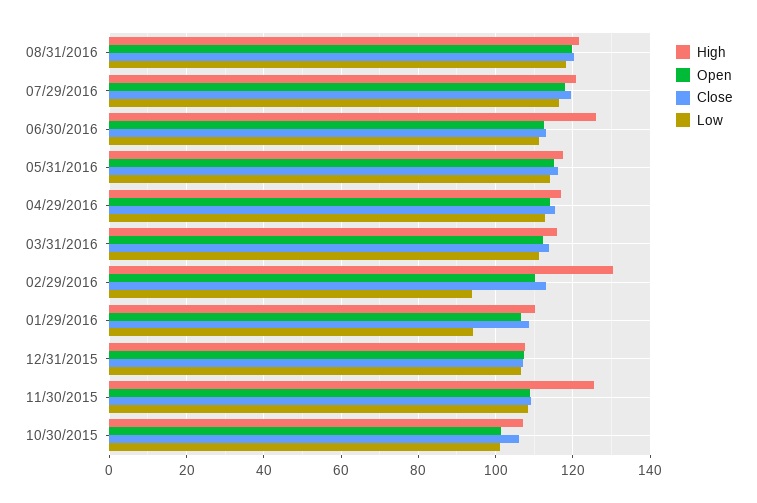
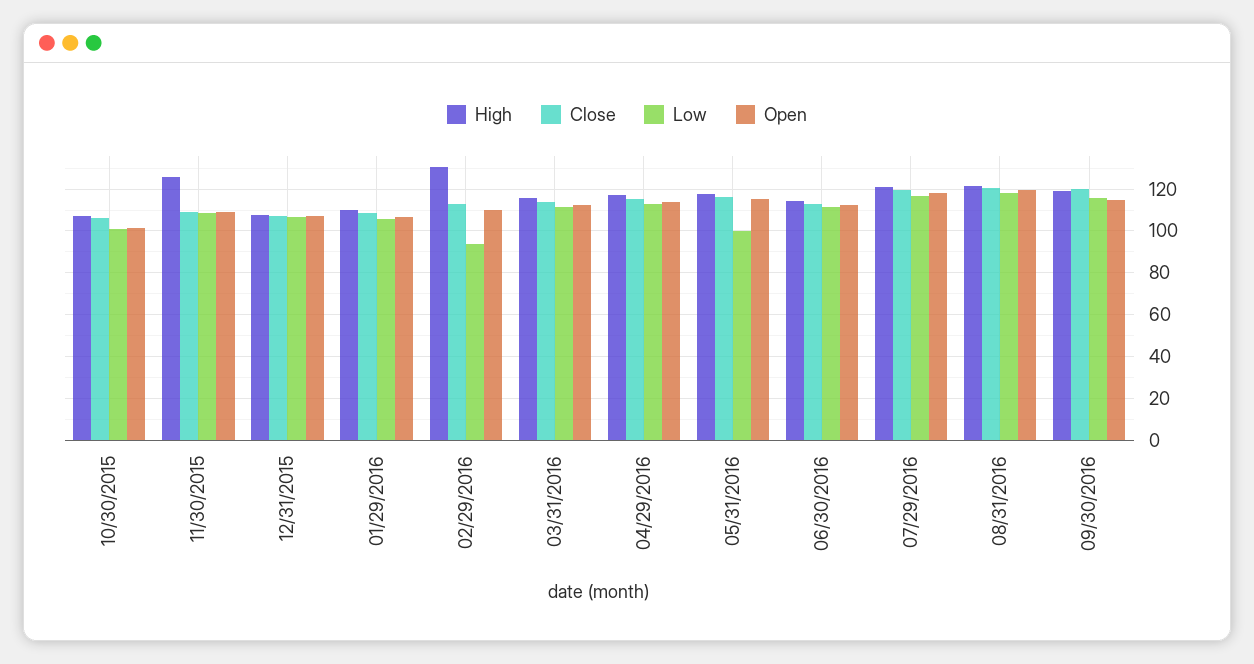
High, 06/30/2016: 126 -> 115
Low, 05/31/2016: 114 -> 100
Low, 01/29/2016: 94 -> 105
High, 09/30/2016: none -> 120
Close, 09/30/2016: none -> 120
Low, 09/30/2016: none -> 115
Open, 09/30/2016: none -> 115

